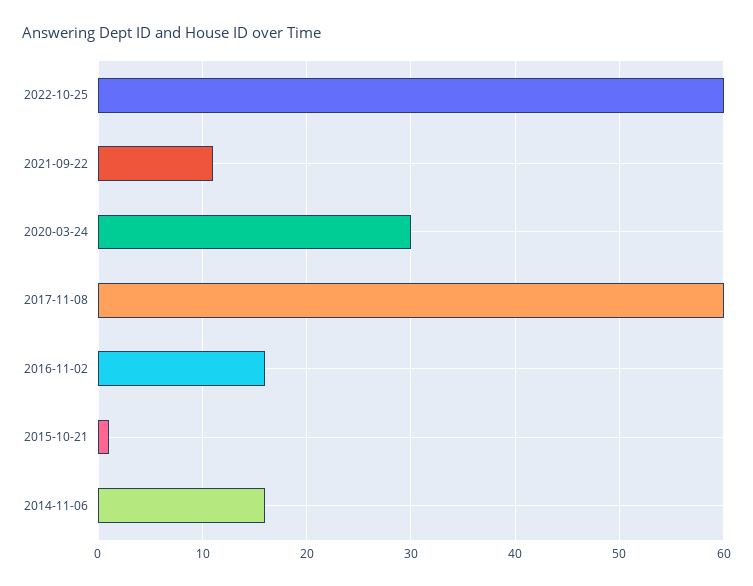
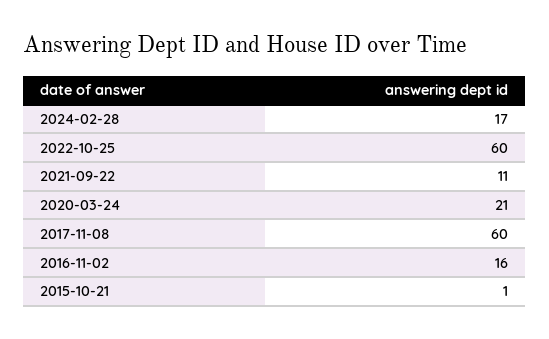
2020-03-24: 30 -> 21
2014-11-06: 16 -> none
2024-02-28: none -> 17

